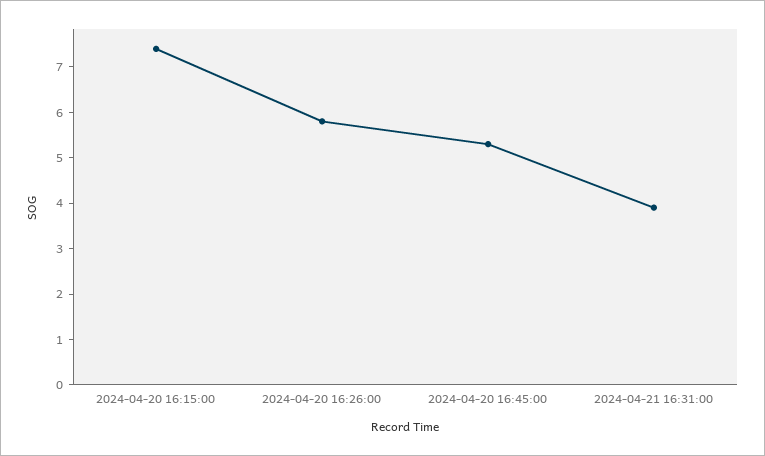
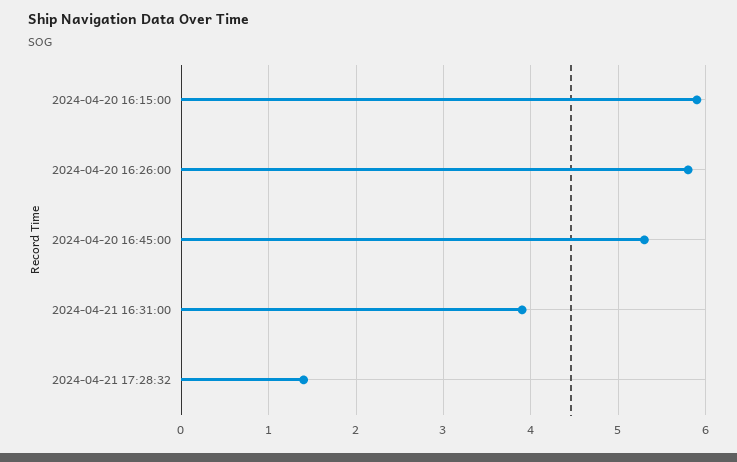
2024-04-20 16:15:00: 7.5 -> 5.9
2024-04-21 17:28:32: none -> 1.4

